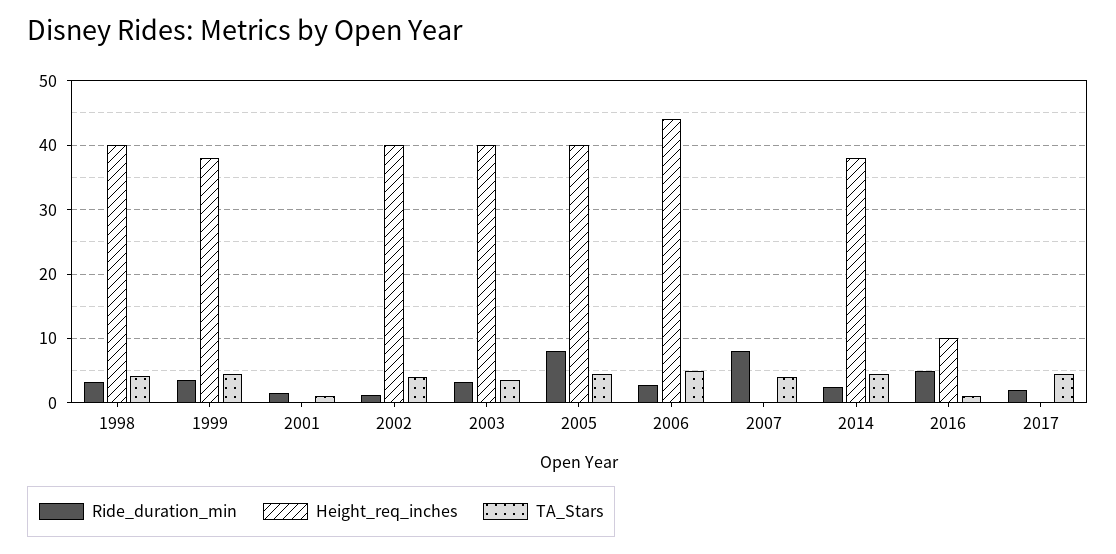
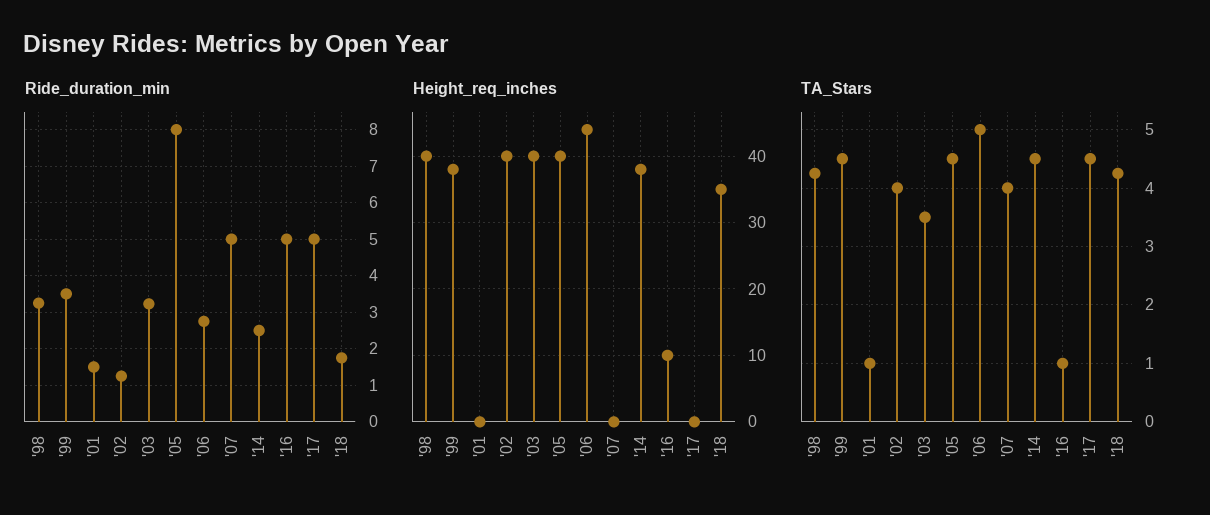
Ride_duration_min, 2007: 8 -> 5
Ride_duration_min, 2017: 2 -> 5
Ride_duration_min, '18: none -> 1.8
Height_req_inches, '18: none -> 35
TA_Stars, '18: none -> 4.2

